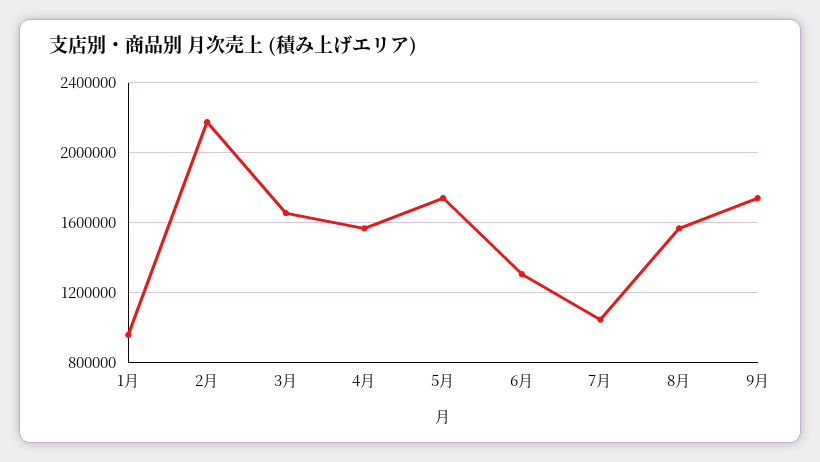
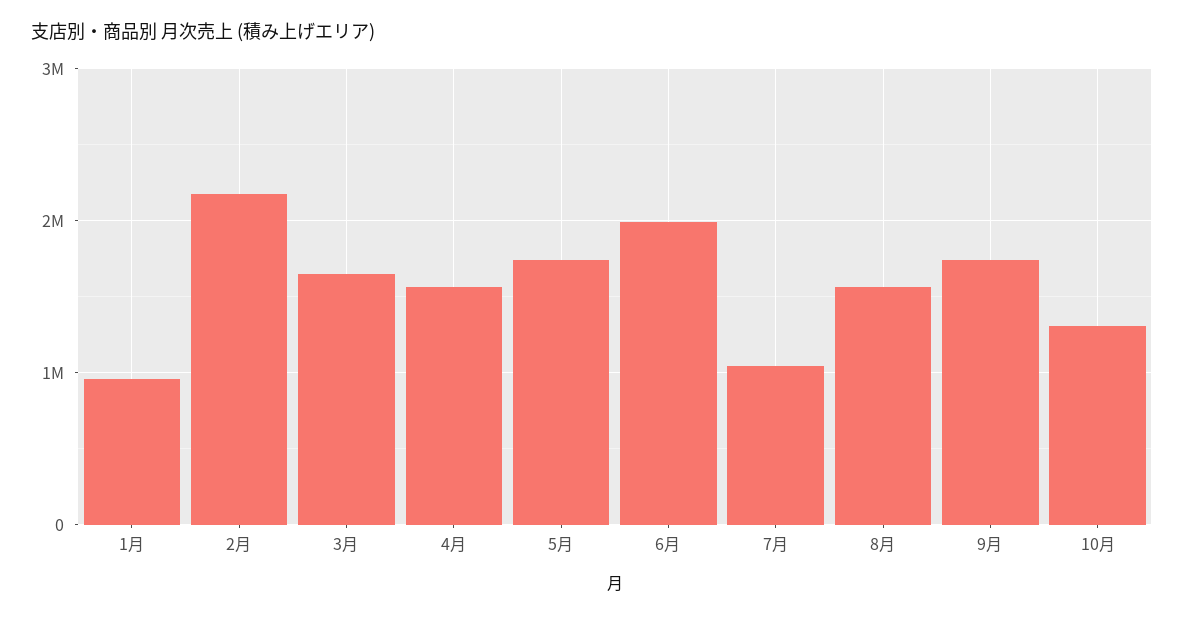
6月: 1300000 -> 2000000
10月: none -> 1300000

